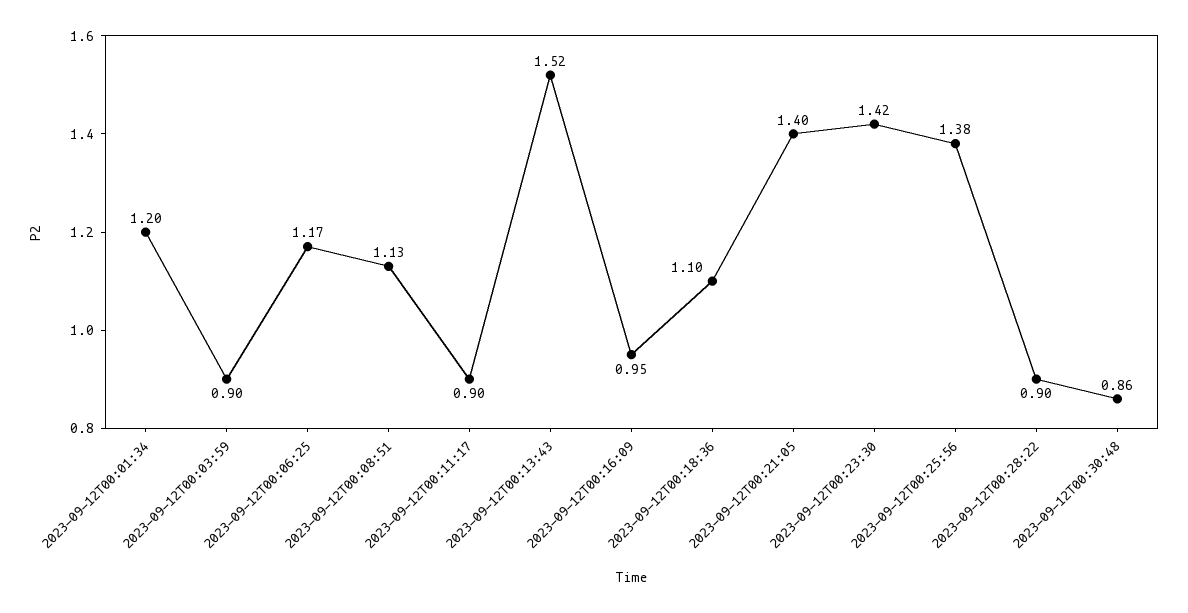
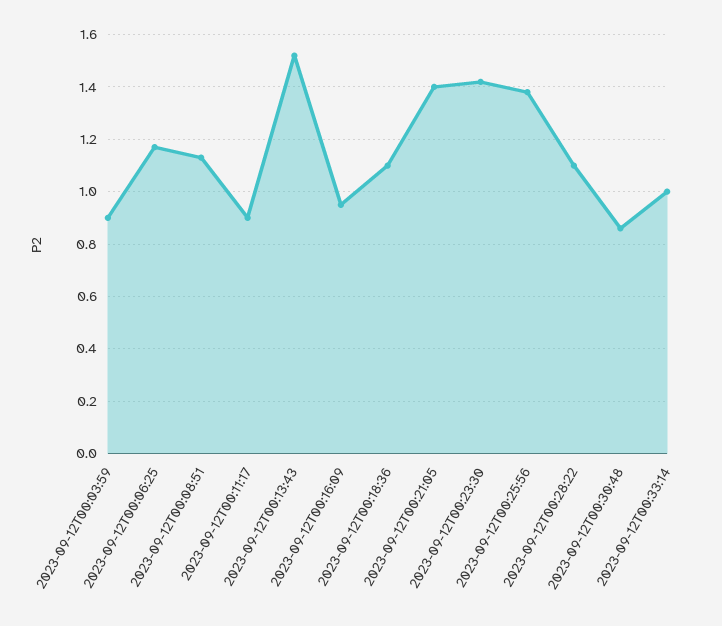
2023-09-12T00:01:34: 1.2 -> none
2023-09-12T00:28:22: 0.9 -> 1.1
2023-09-12T00:33:14: none -> 1

